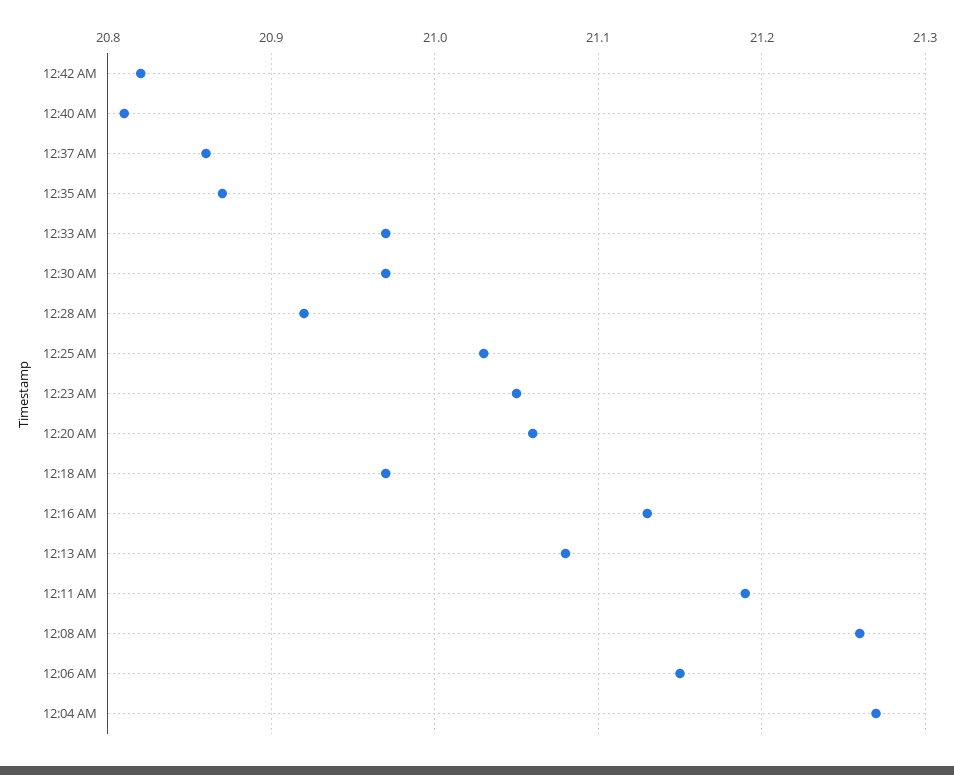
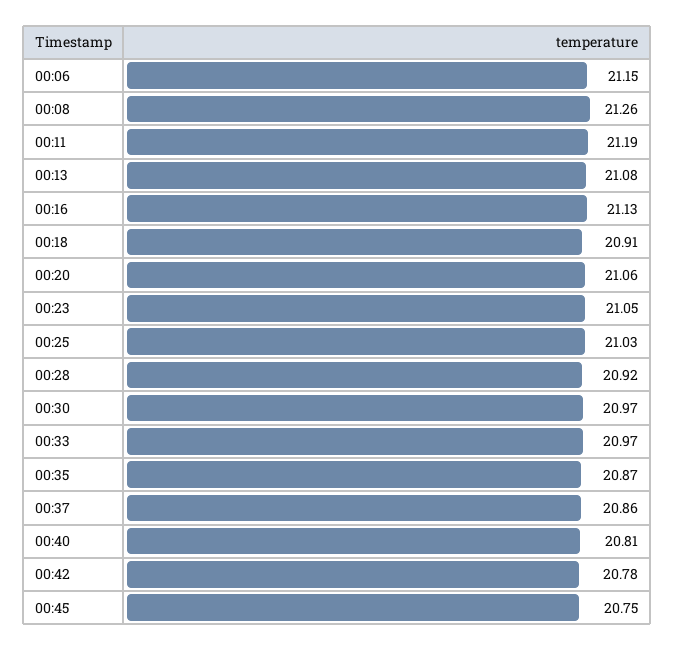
12:42 AM: 20.82 -> 20.78
12:18 AM: 20.97 -> 20.91
12:04 AM: 21.27 -> none
00:45: none -> 20.75

